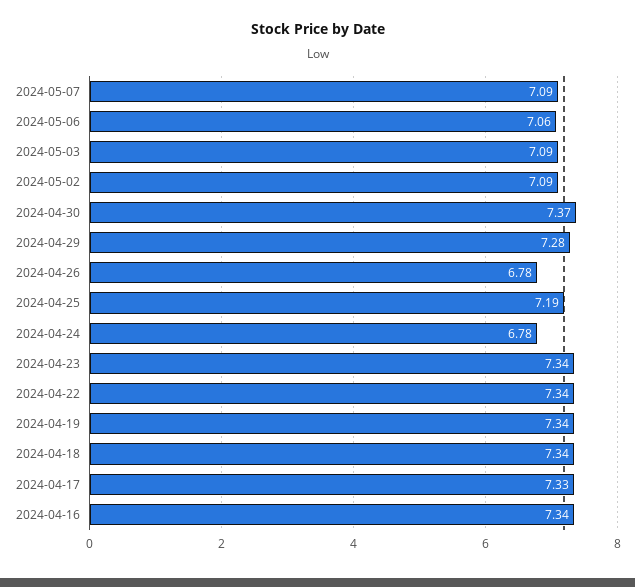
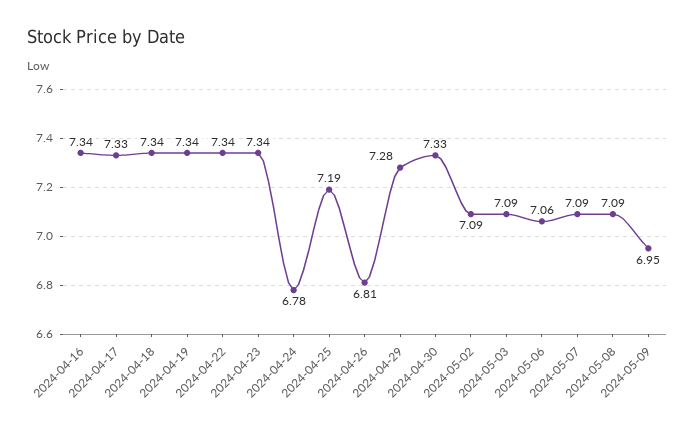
2024-04-30: 7.37 -> 7.33
2024-04-26: 6.78 -> 6.81
2024-05-08: none -> 7.09
2024-05-09: none -> 6.95

